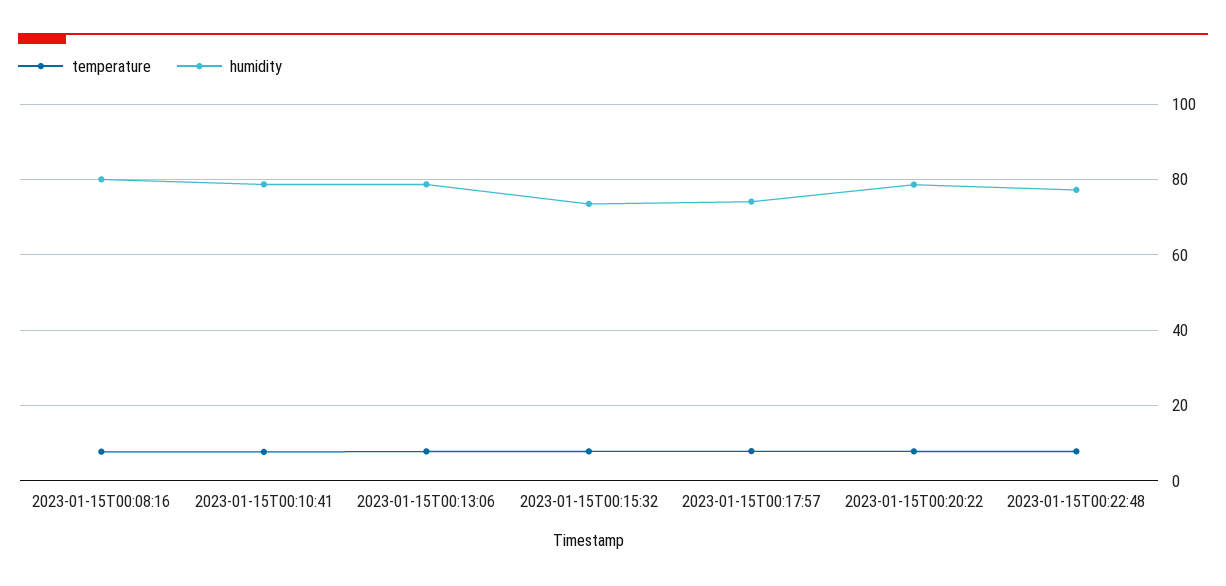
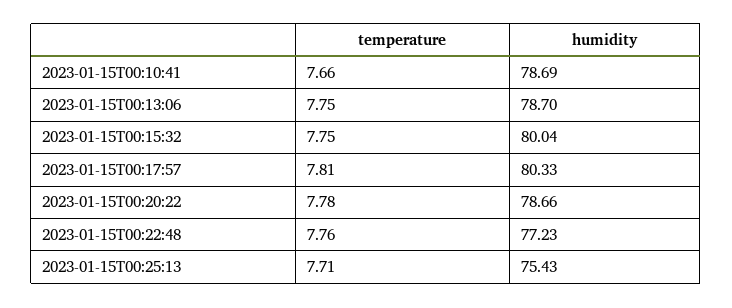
temperature, 2023-01-15T00:08:16: 8 -> none
humidity, 2023-01-15T00:08:16: 80 -> none
humidity, 2023-01-15T00:15:32: 74 -> 80.04
humidity, 2023-01-15T00:17:57: 74 -> 80.33
temperature, 2023-01-15T00:25:13: none -> 7.71
humidity, 2023-01-15T00:25:13: none -> 75.43

